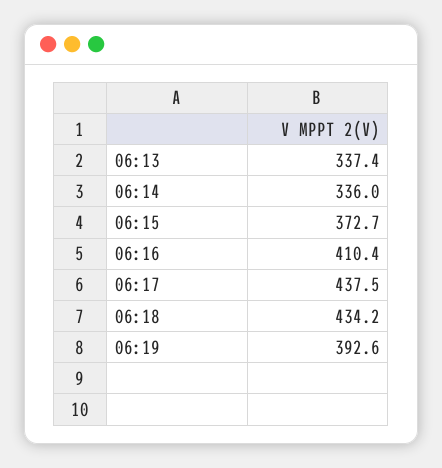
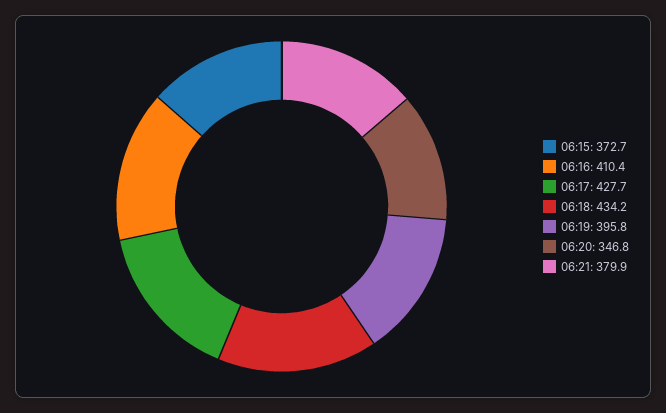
06:13: 337.4 -> none
06:14: 336 -> none
06:17: 437.5 -> 427.7
06:19: 392.6 -> 395.8
06:20: none -> 346.8
06:21: none -> 379.9

